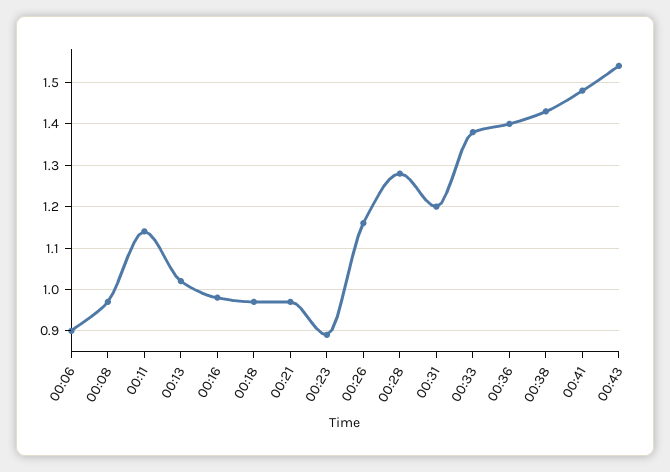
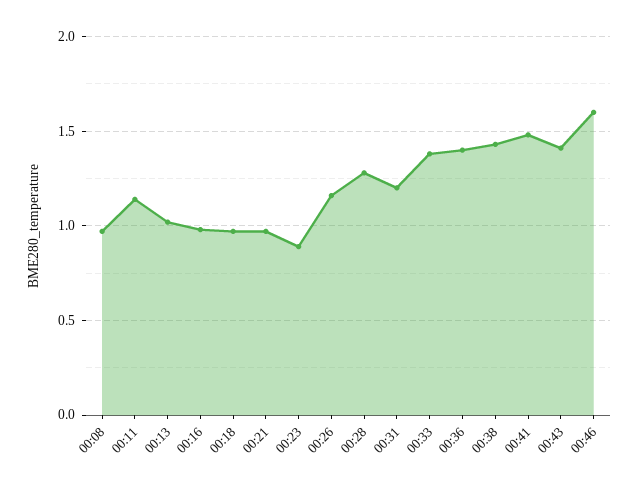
00:06: 0.9 -> none
00:43: 1.55 -> 1.4
00:46: none -> 1.6

